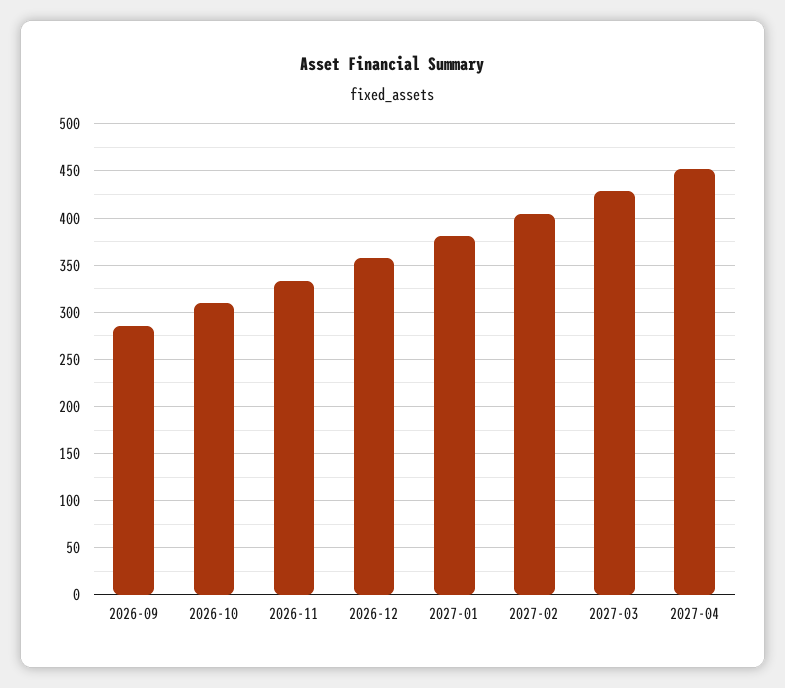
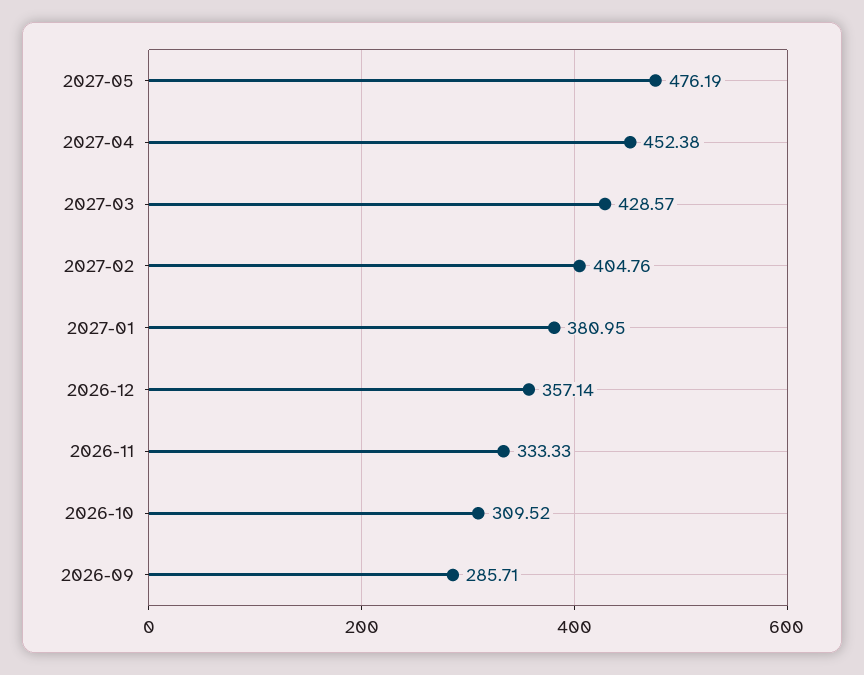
2027-05: none -> 476.19

